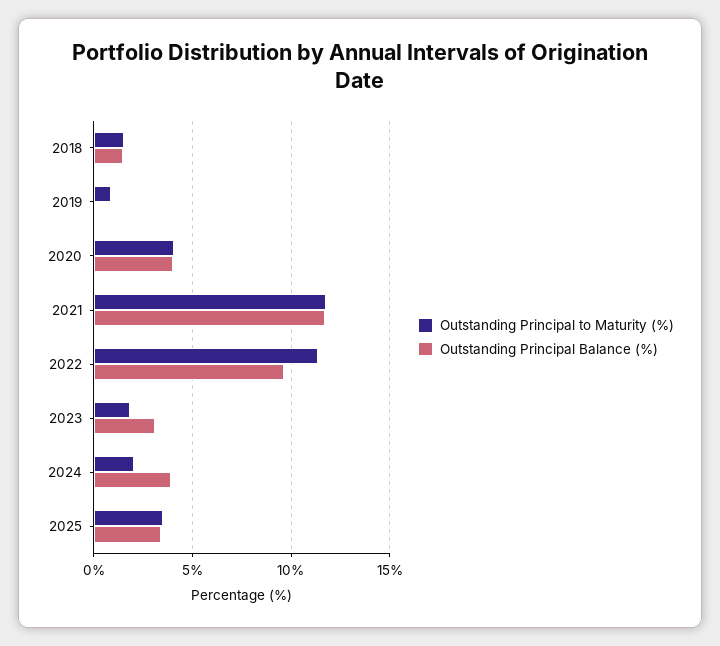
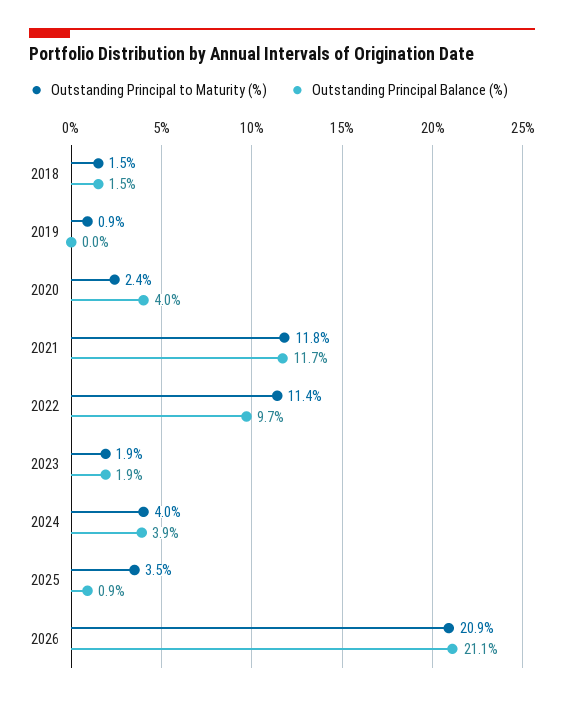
Outstanding Principal to Maturity (%), 2020: 4 -> 2.4
Outstanding Principal Balance (%), 2023: 3 -> 1.9
Outstanding Principal to Maturity (%), 2024: 2 -> 4
Outstanding Principal Balance (%), 2025: 3.5 -> 0.9
Outstanding Principal to Maturity (%), 2026: none -> 20.9
Outstanding Principal Balance (%), 2026: none -> 21.1

